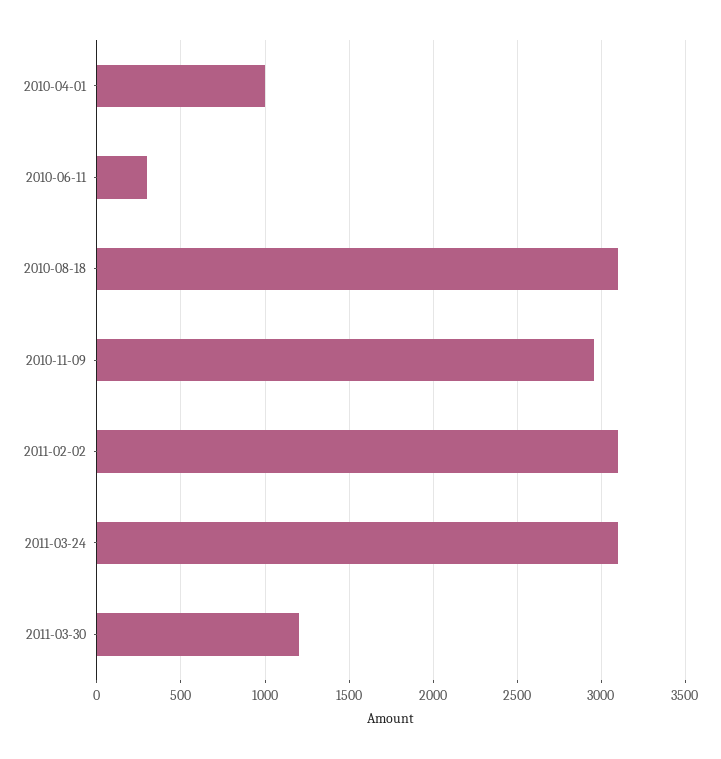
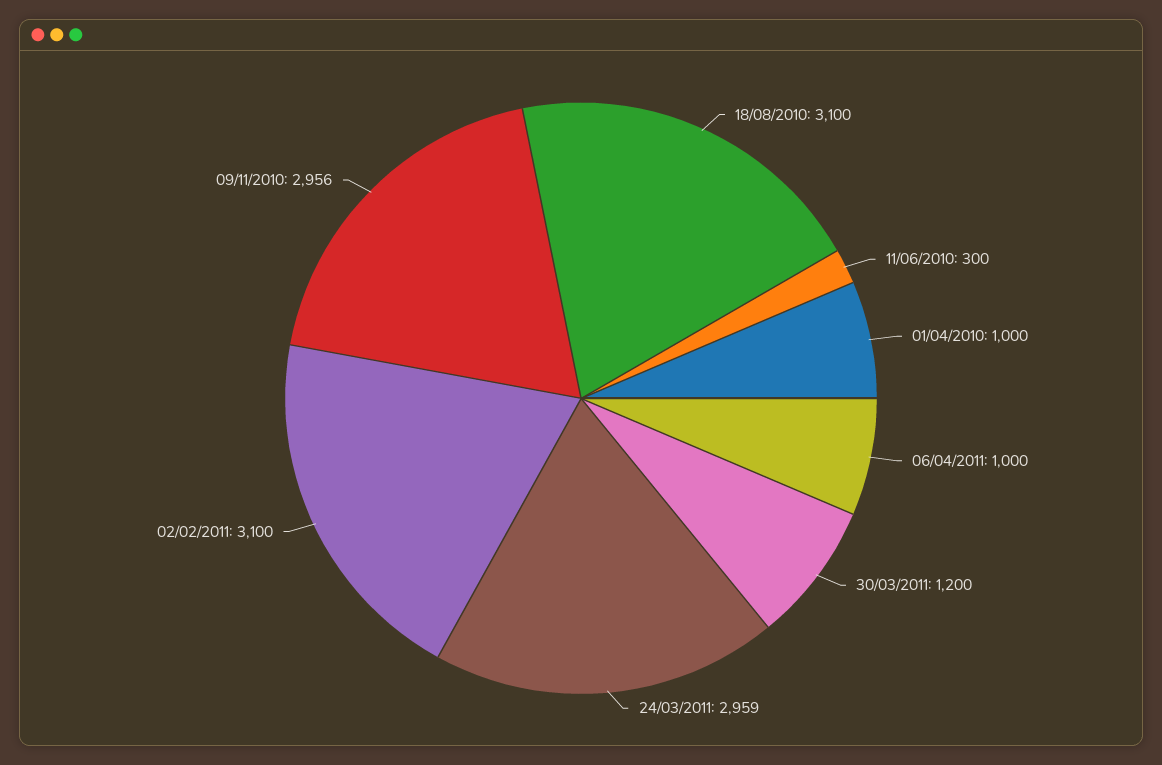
2011-03-24: 3100 -> 2959
06/04/2011: none -> 1000

